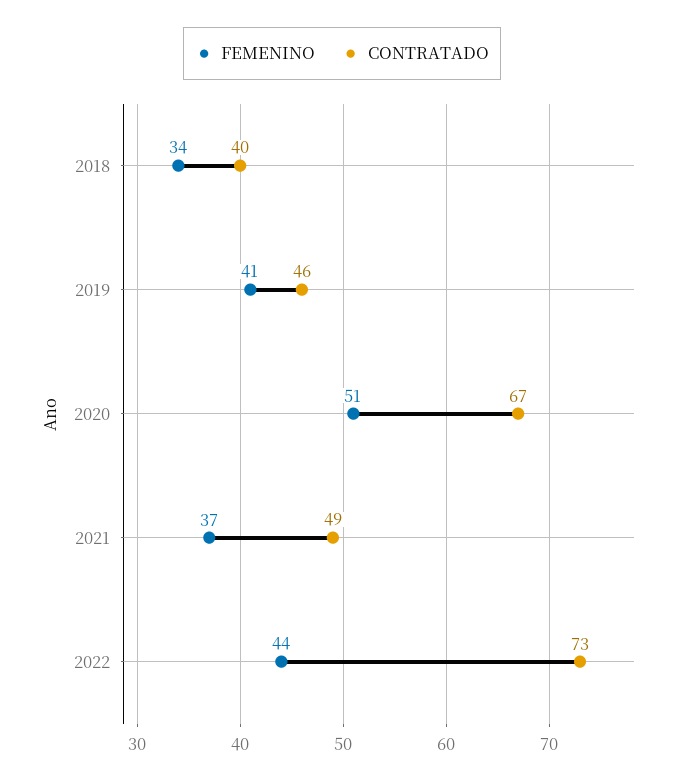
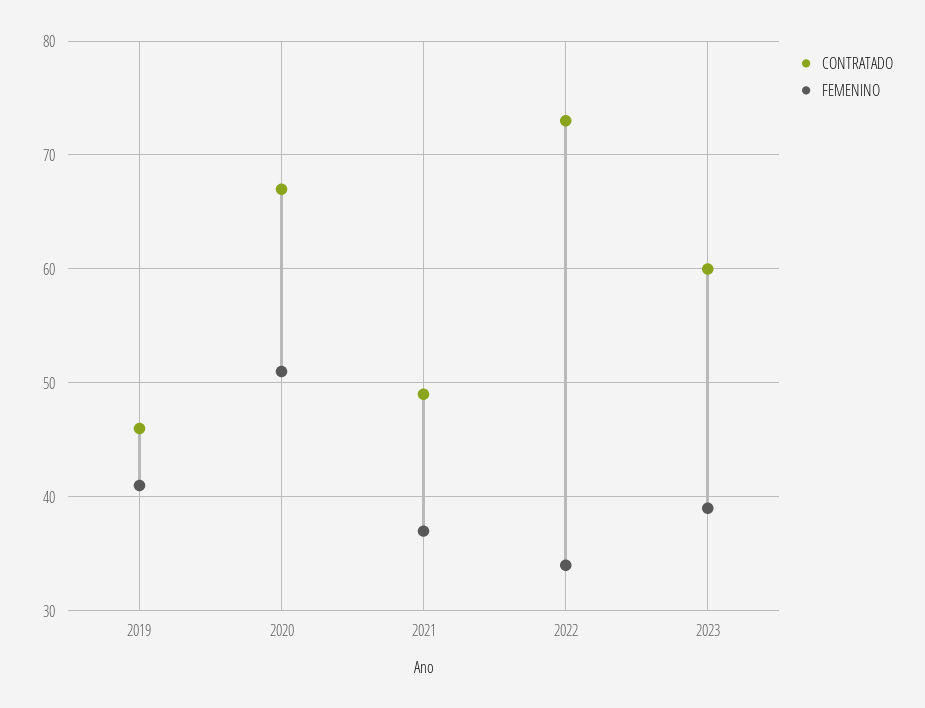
FEMENINO, 2018: 34 -> none
CONTRATADO, 2018: 40 -> none
FEMENINO, 2022: 44 -> 34
CONTRATADO, 2023: none -> 60
FEMENINO, 2023: none -> 39

